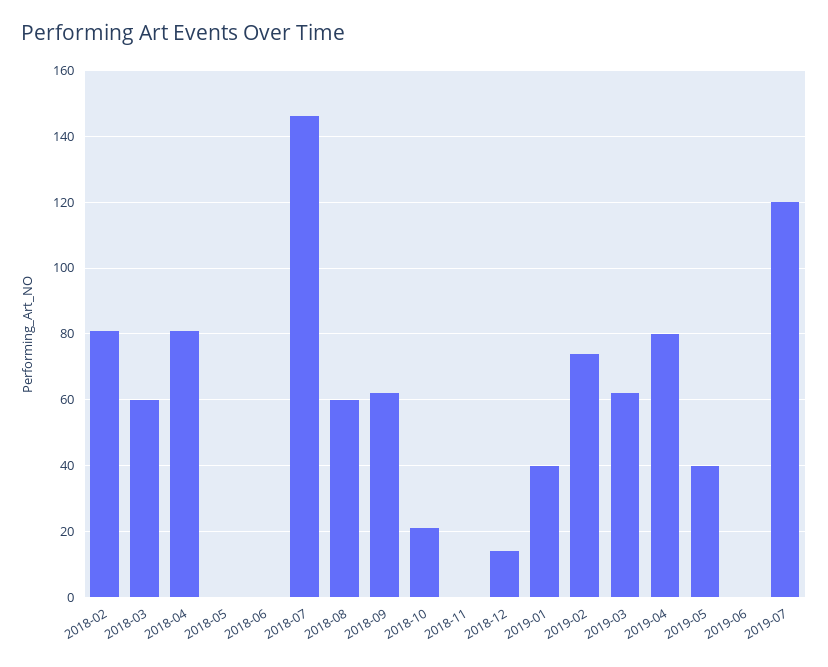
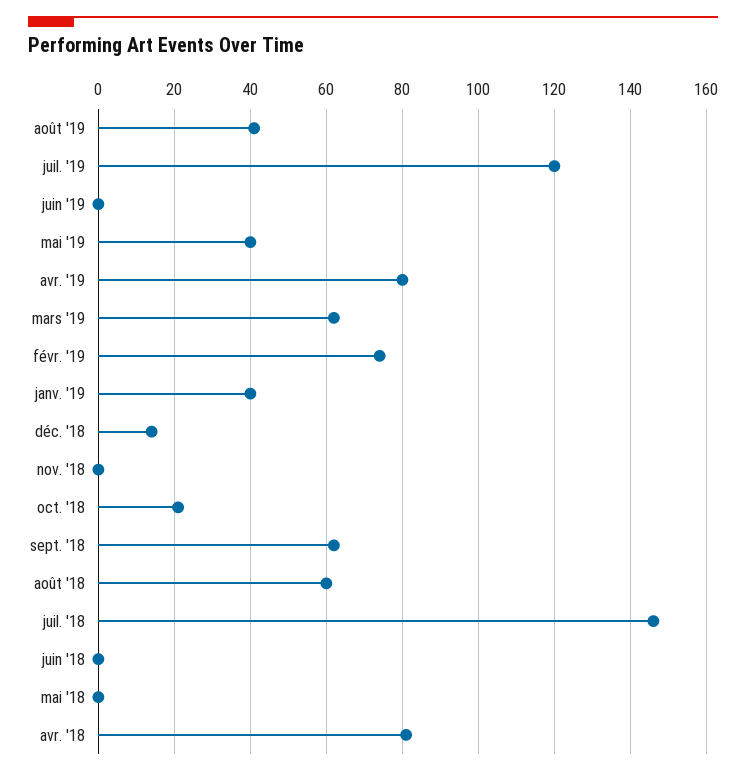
2018-02: 80 -> none
2018-03: 60 -> none
août '19: none -> 40

